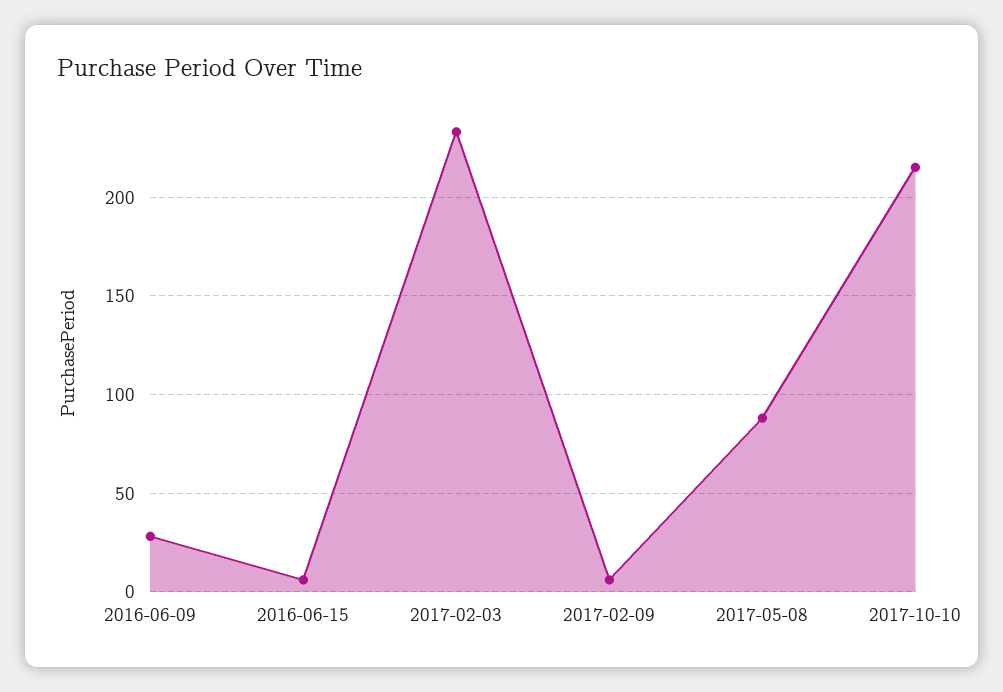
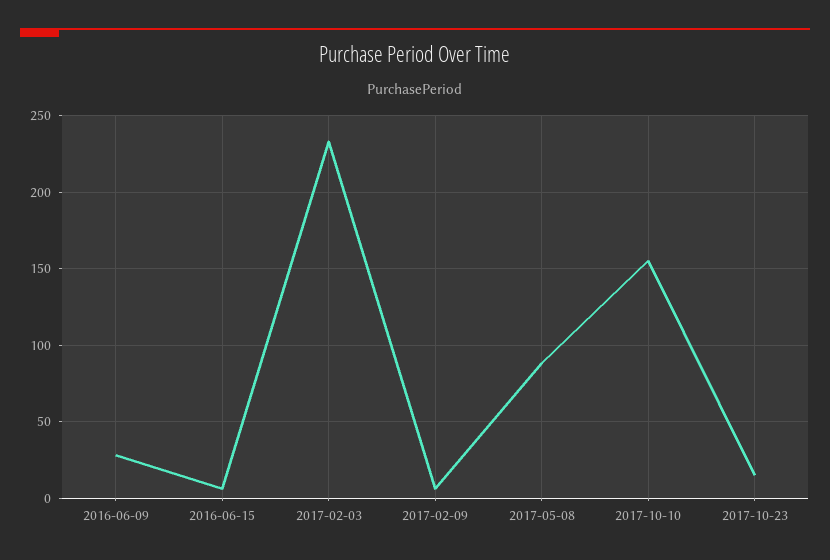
2017-10-10: 215 -> 155
2017-10-23: none -> 15

